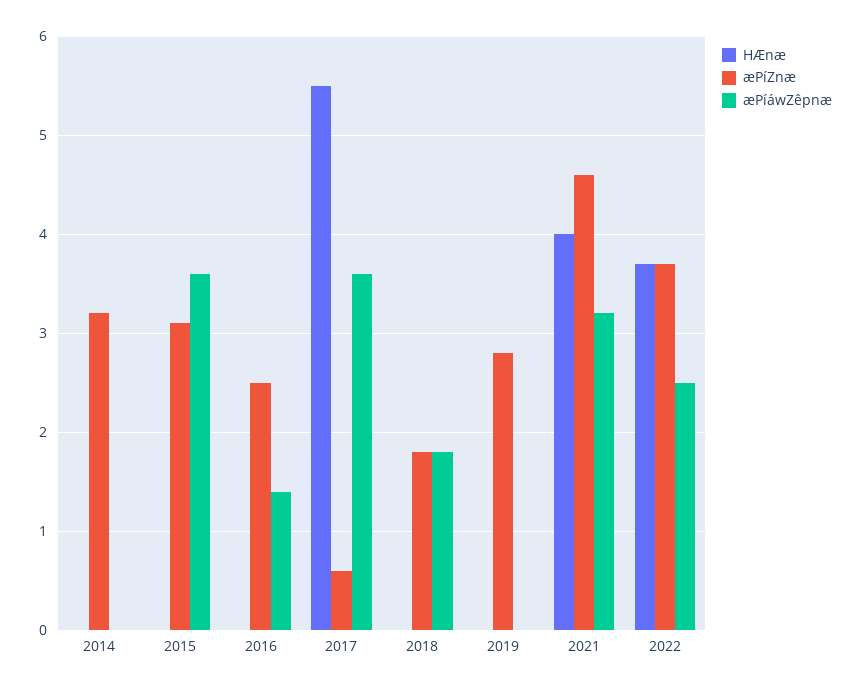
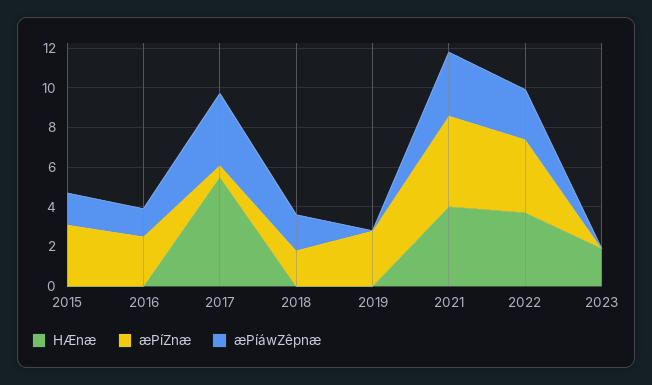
HÆnæ, 2014: 0 -> none
æPíZnæ, 2014: 3.2 -> none
æPíáwZêpnæ, 2014: 0 -> none
æPíáwZêpnæ, 2015: 3.6 -> 1.5
HÆnæ, 2023: none -> 2
æPíZnæ, 2023: none -> 0
æPíáwZêpnæ, 2023: none -> 0

